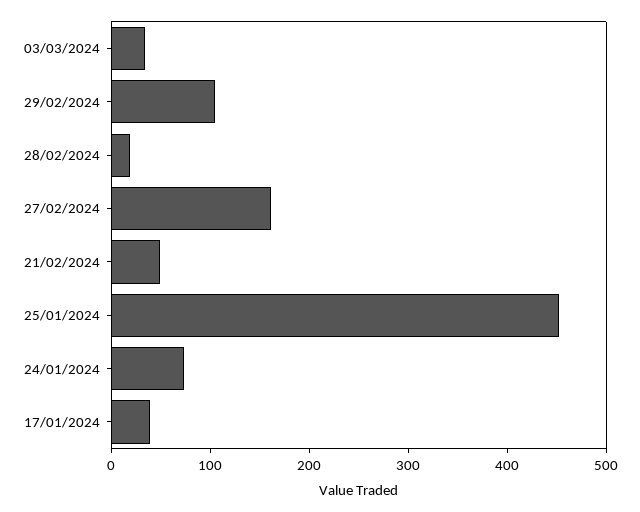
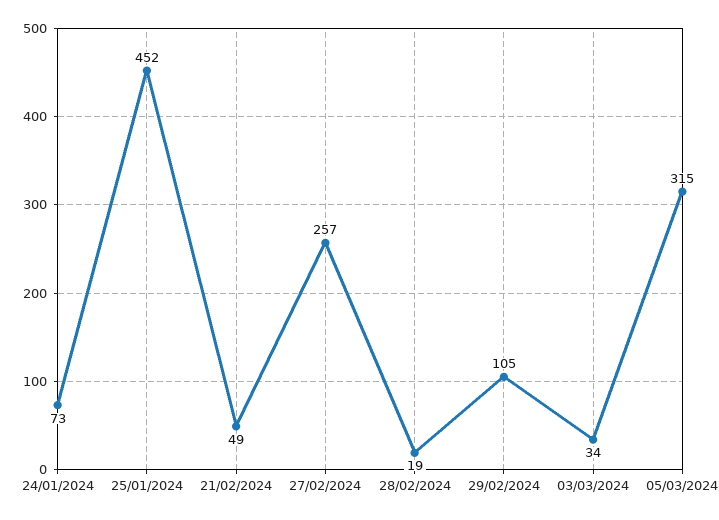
27/02/2024: 160 -> 257
17/01/2024: 40 -> none
05/03/2024: none -> 315

